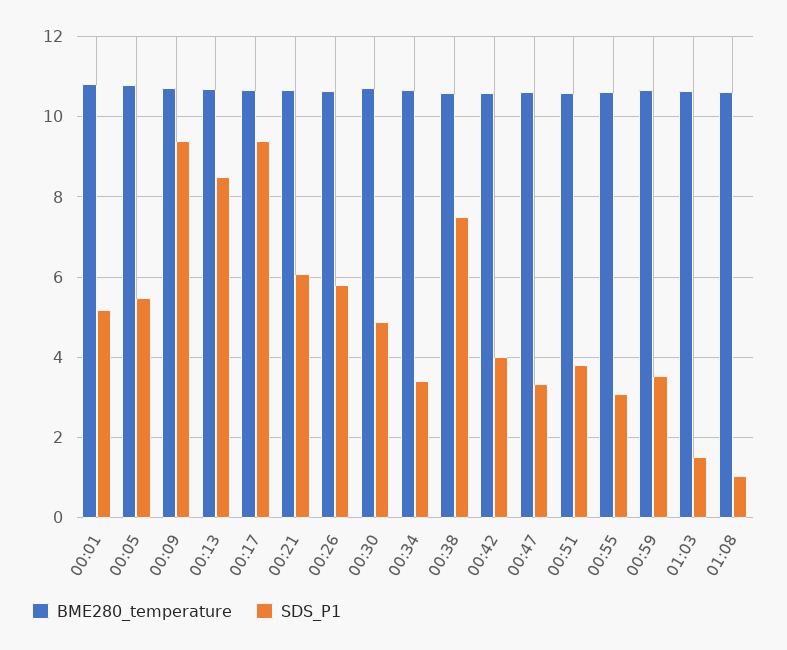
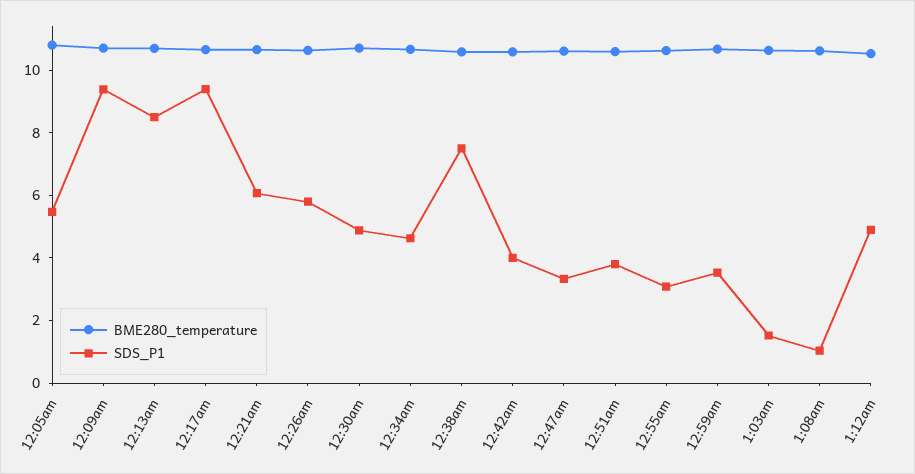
BME280_temperature, 00:01: 10.8 -> none
SDS_P1, 00:01: 5.2 -> none
SDS_P1, 00:34: 3.4 -> 4.5
BME280_temperature, 1:12am: none -> 10.5
SDS_P1, 1:12am: none -> 5

